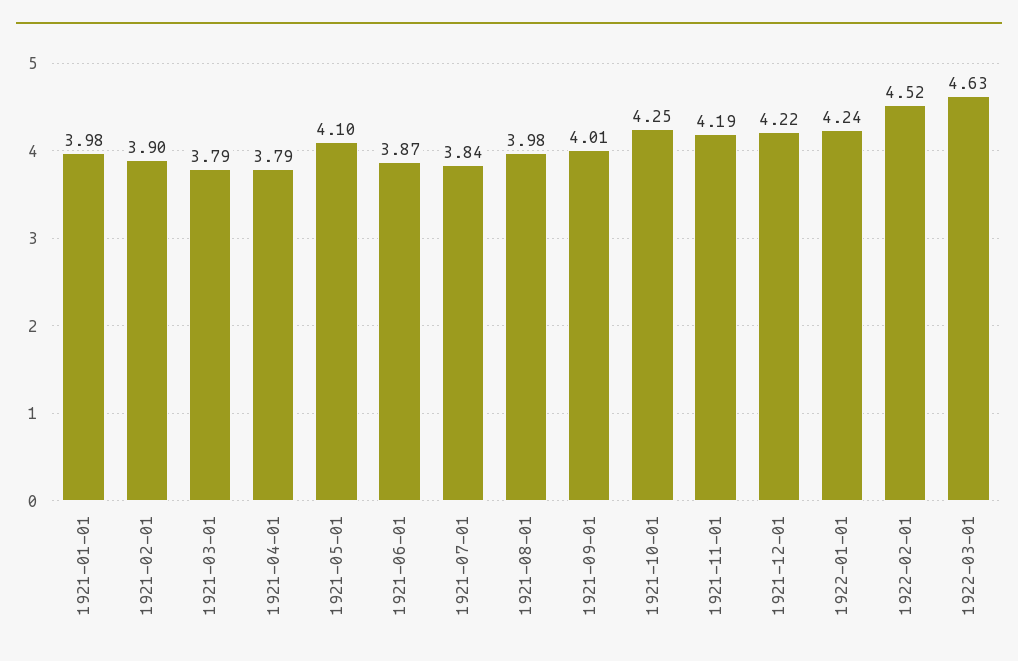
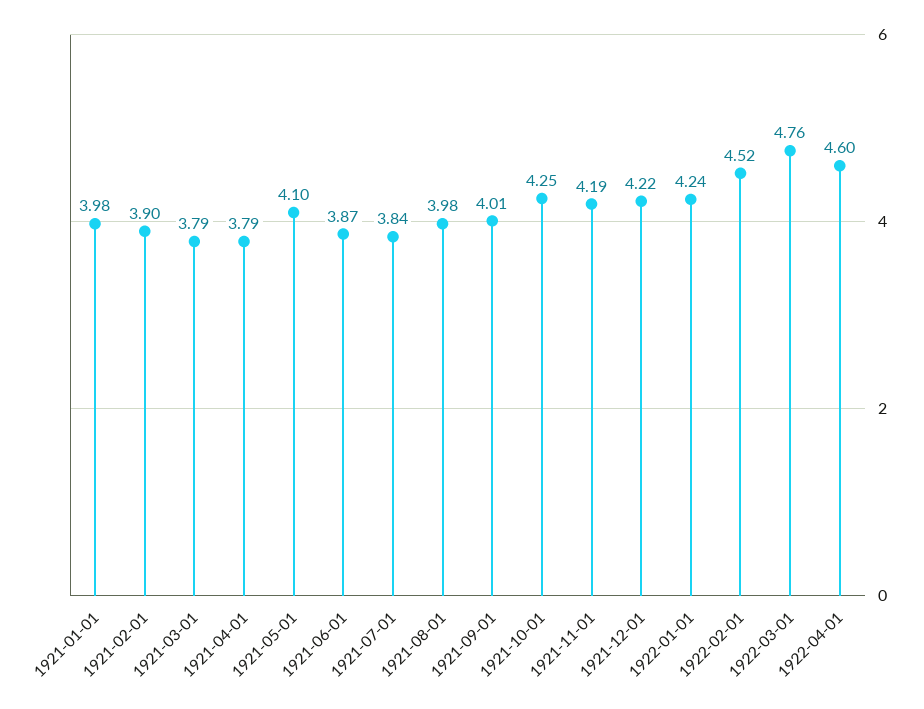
1922-03-01: 4.63 -> 4.76
1922-04-01: none -> 4.6

